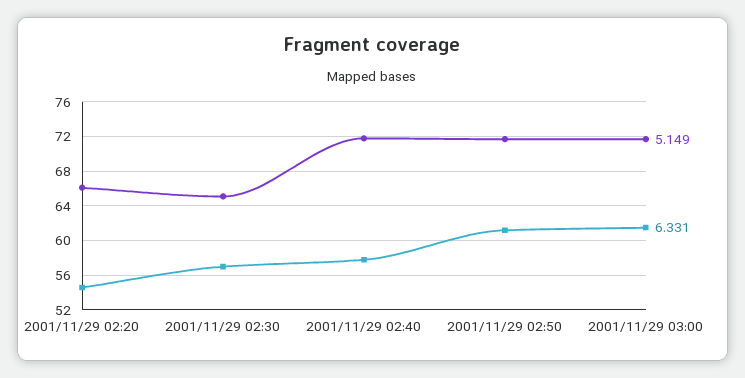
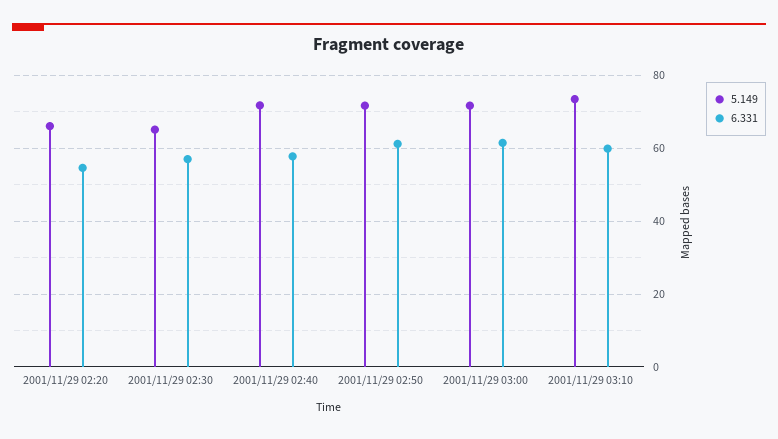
5.149, 2001/11/29 03:10: none -> 74
6.331, 2001/11/29 03:10: none -> 60

